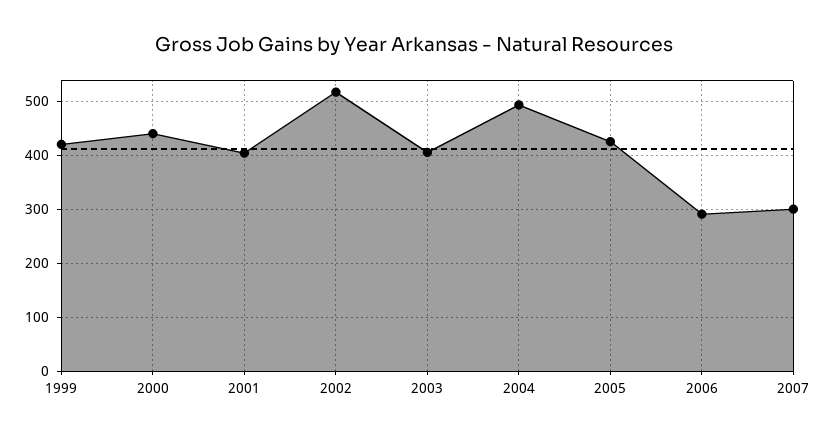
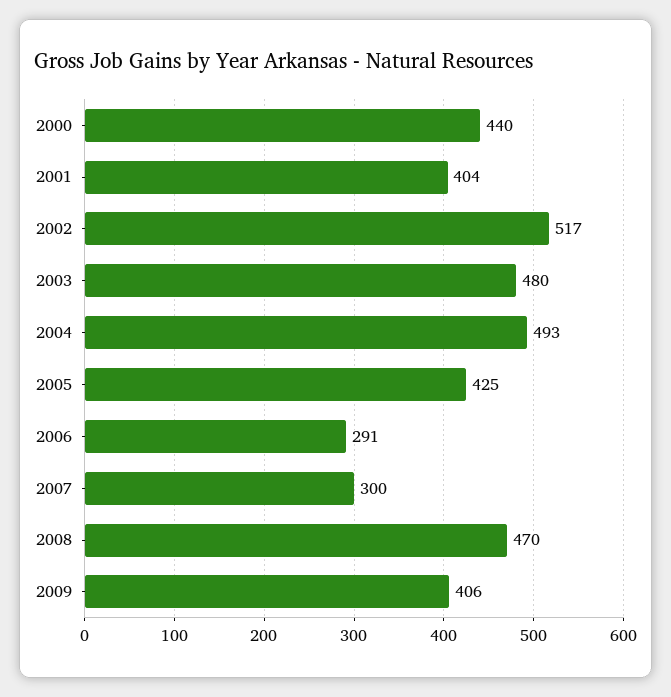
1999: 420 -> none
2003: 400 -> 480
2008: none -> 470
2009: none -> 406

